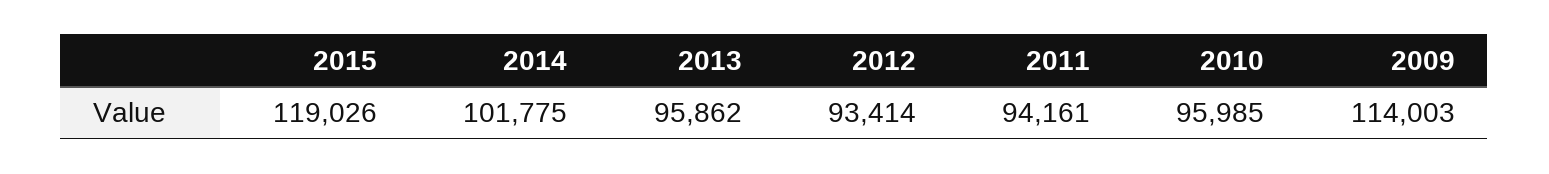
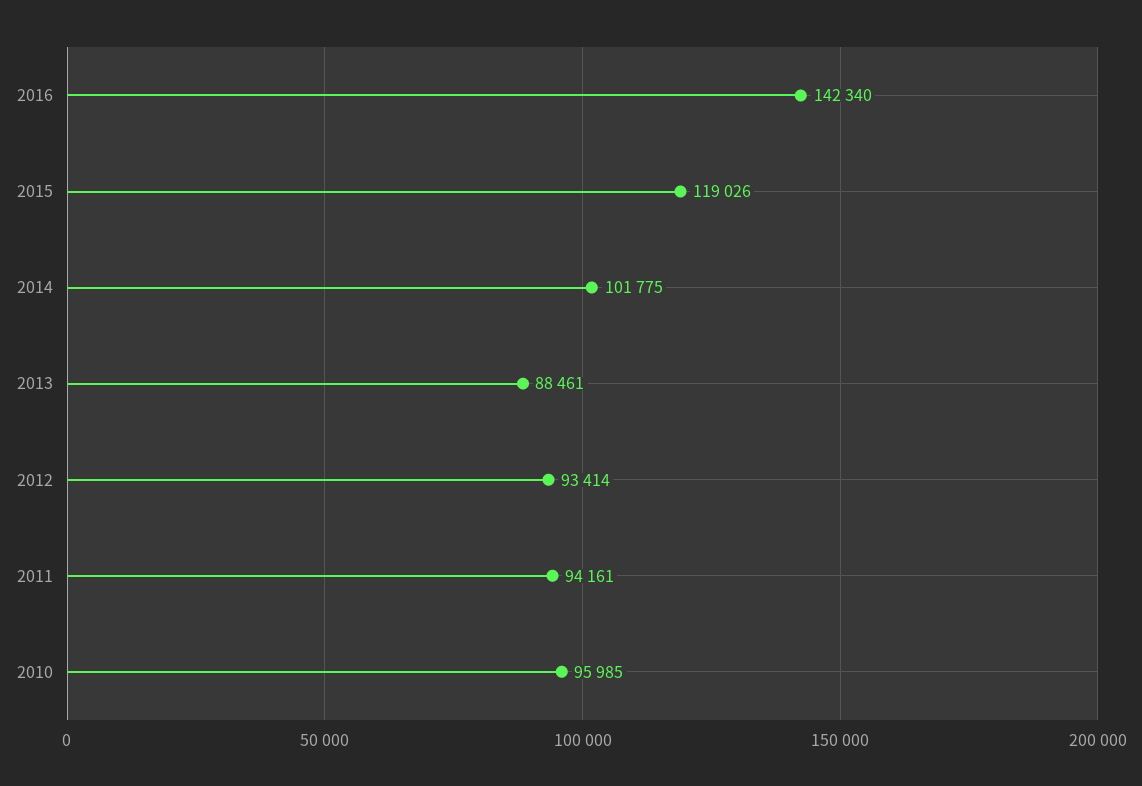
2013: 95862 -> 88461
2009: 114003 -> none
2016: none -> 142340

